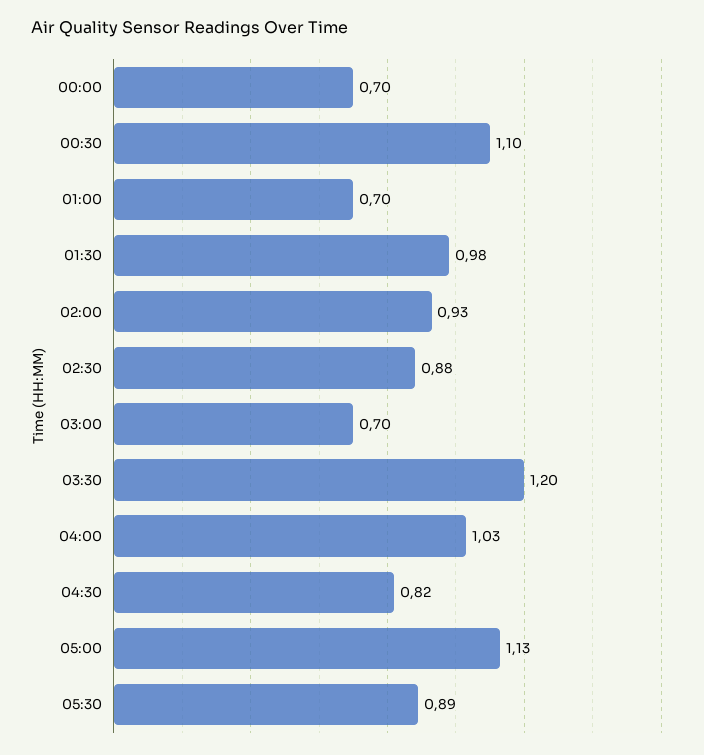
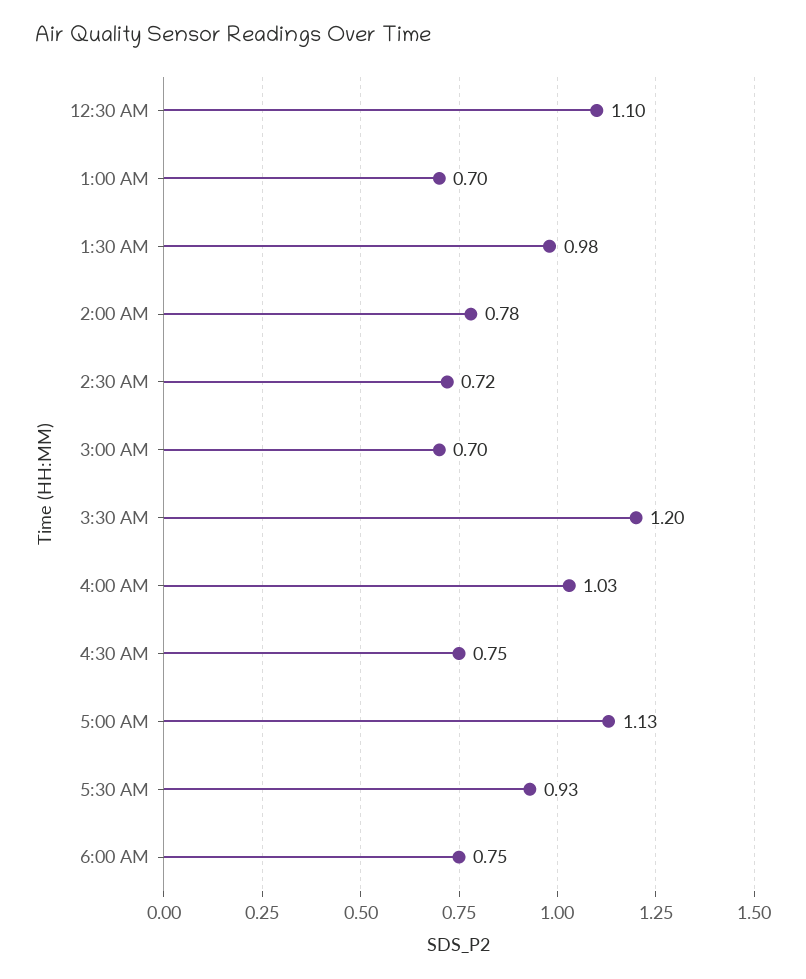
00:00: 0.7 -> none
02:00: 0.93 -> 0.78
02:30: 0.88 -> 0.72
04:30: 0.82 -> 0.75
05:30: 0.89 -> 0.93
6:00 AM: none -> 0.75

